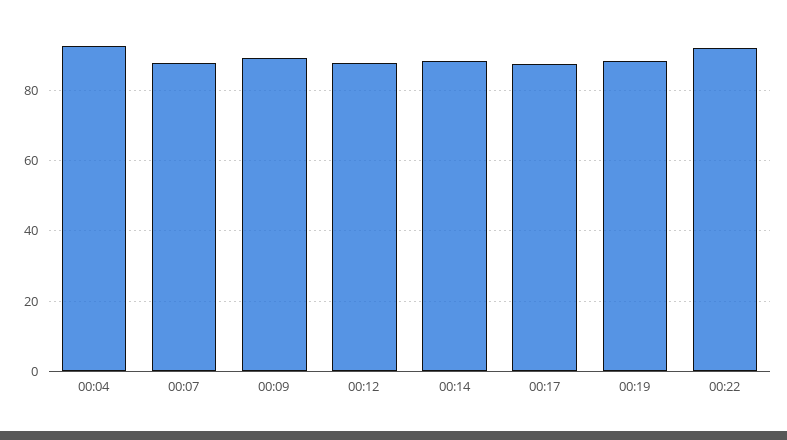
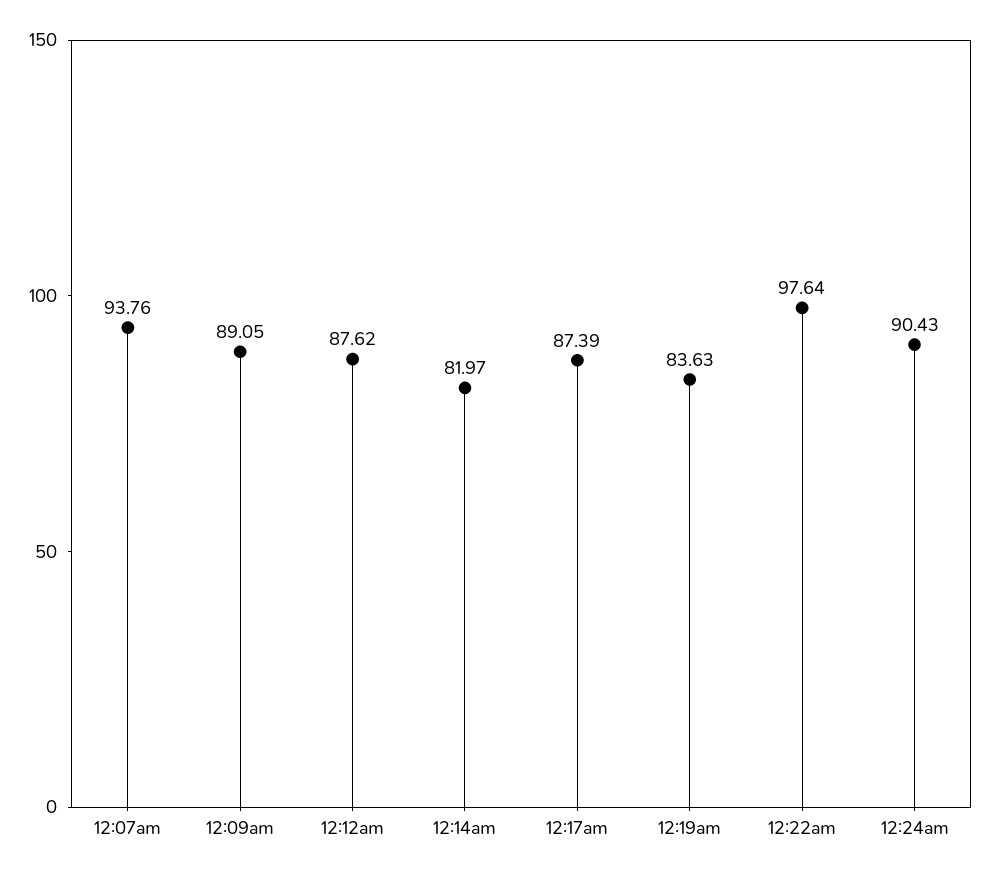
00:04: 92 -> none
00:07: 88 -> 93.76
00:14: 88 -> 81.97
00:19: 88 -> 83.63
00:22: 92 -> 97.64
12:24am: none -> 90.43

